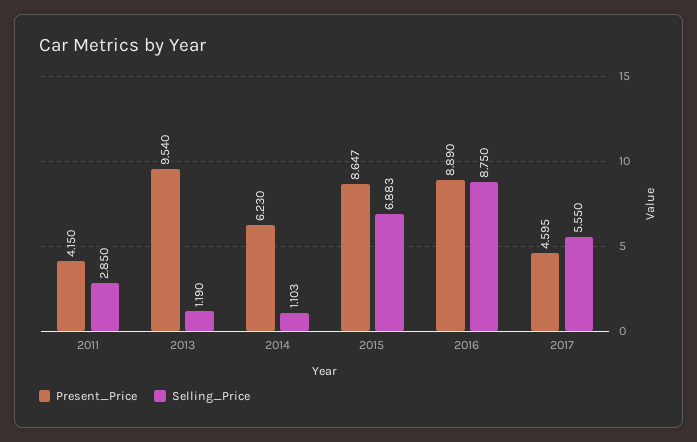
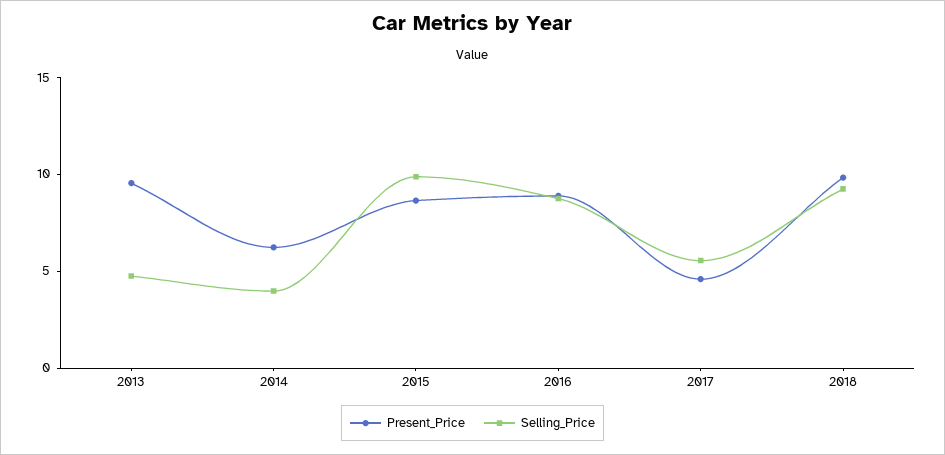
Present_Price, 2011: 4.15 -> none
Selling_Price, 2011: 2.85 -> none
Selling_Price, 2013: 1.19 -> 5
Selling_Price, 2014: 1.103 -> 4
Selling_Price, 2015: 6.883 -> 10
Present_Price, 2018: none -> 10
Selling_Price, 2018: none -> 9

